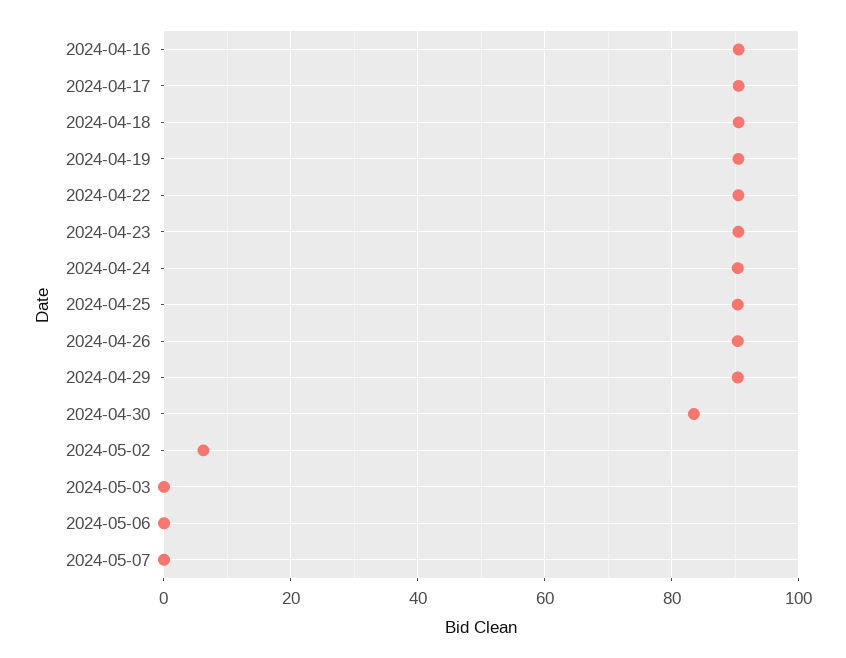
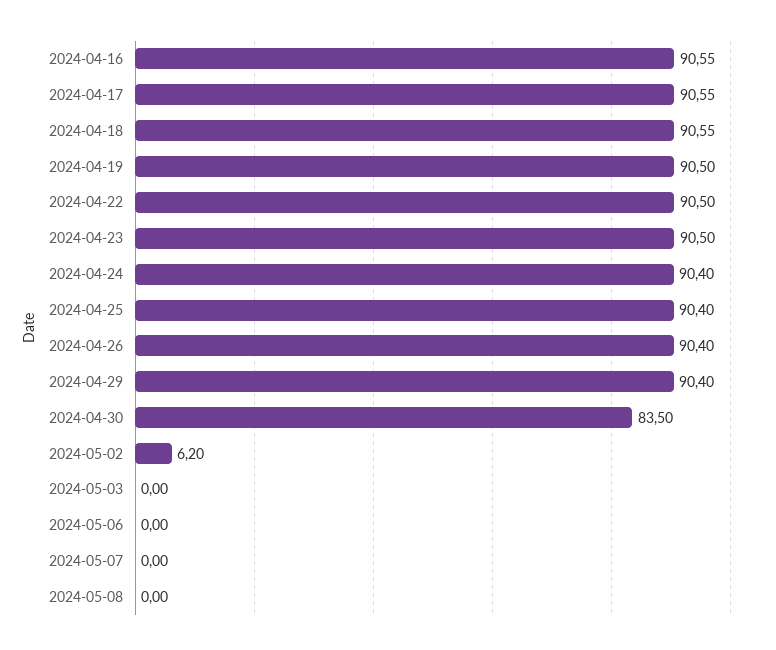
2024-05-08: none -> 0

